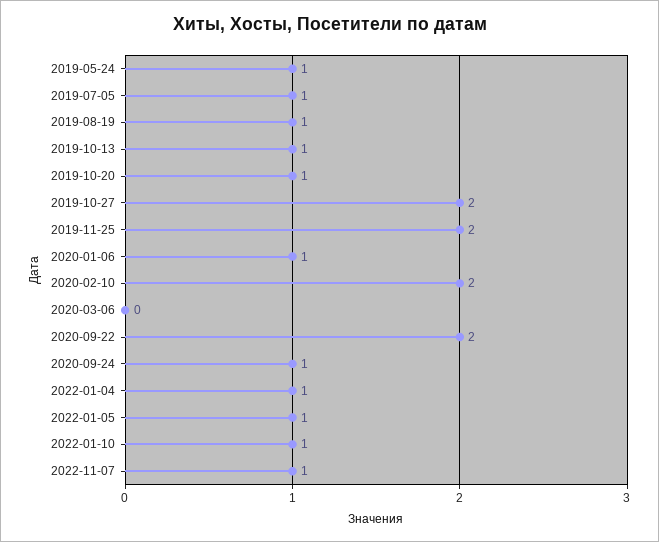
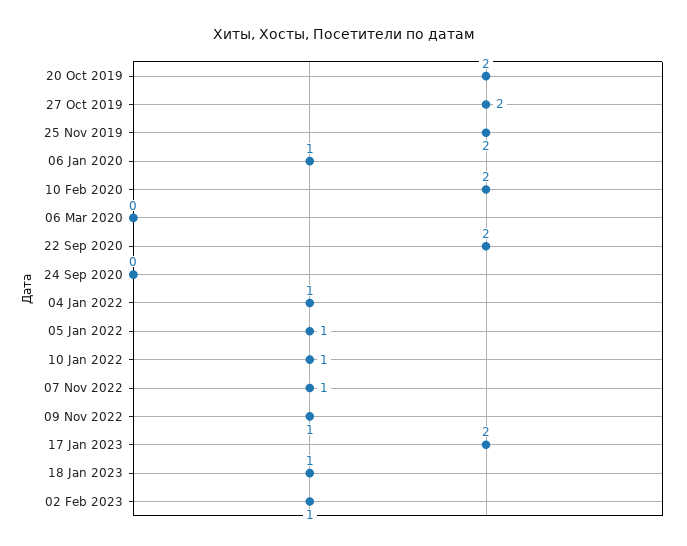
2019-05-24: 1 -> none
2019-07-05: 1 -> none
2019-08-19: 1 -> none
2019-10-13: 1 -> none
2019-10-20: 1 -> 2
2020-09-24: 1 -> 0
09 Nov 2022: none -> 1
17 Jan 2023: none -> 2
18 Jan 2023: none -> 1
02 Feb 2023: none -> 1

